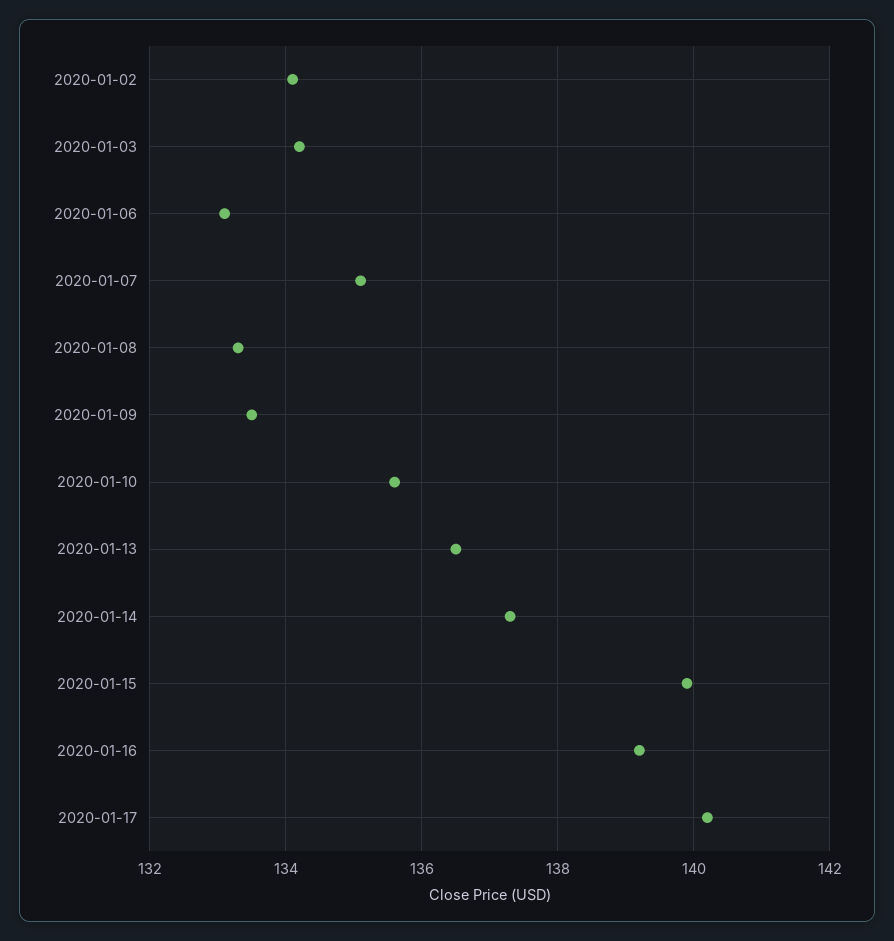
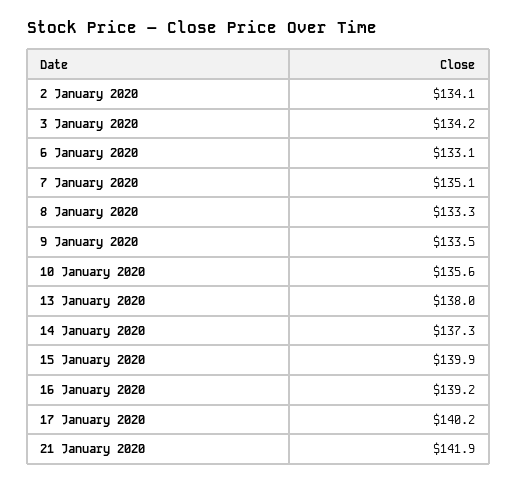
2020-01-13: 136.5 -> 138
21 January 2020: none -> 141.9

